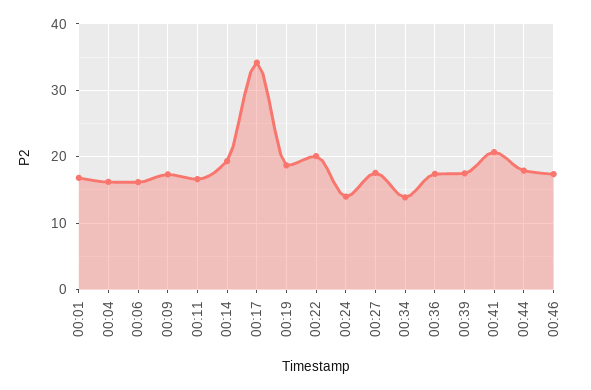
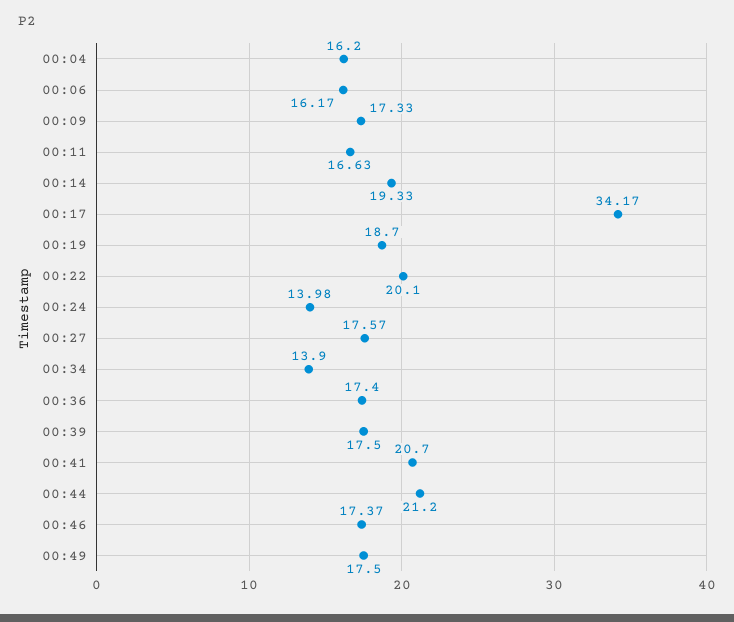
00:01: 17 -> none
00:44: 18 -> 21.2
00:49: none -> 17.5

